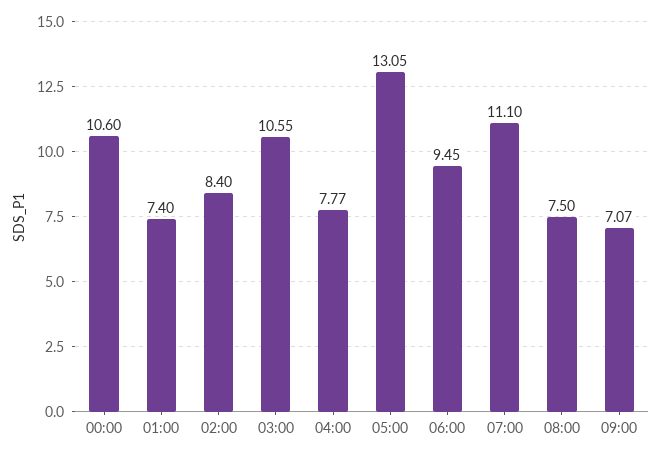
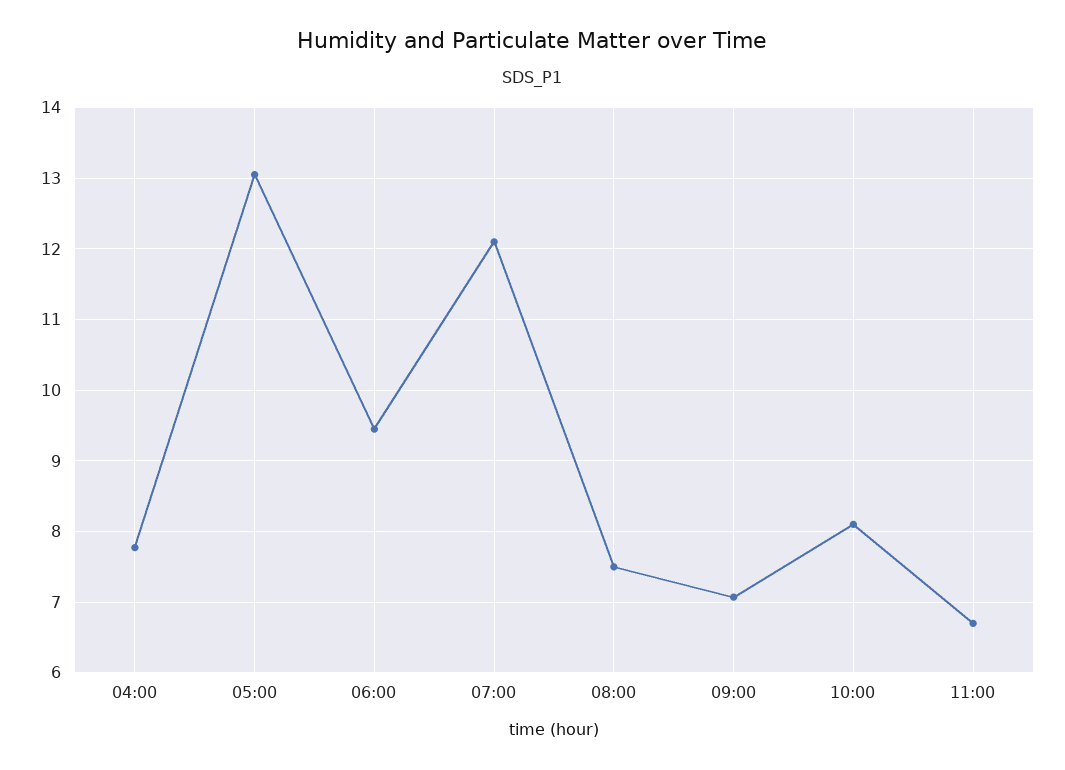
00:00: 10.6 -> none
01:00: 7.4 -> none
02:00: 8.4 -> none
03:00: 10.55 -> none
07:00: 11.1 -> 12.1
10:00: none -> 8.1
11:00: none -> 6.7

